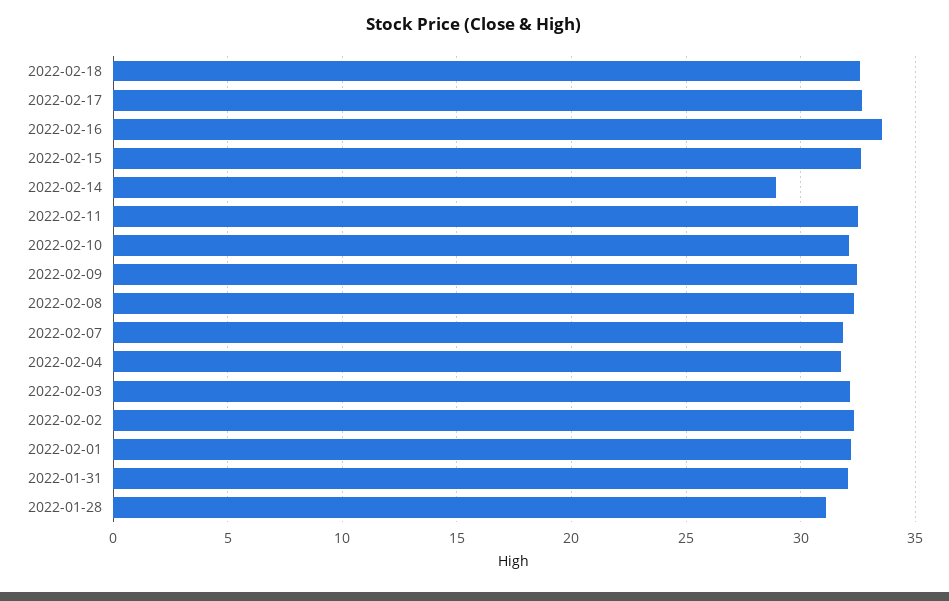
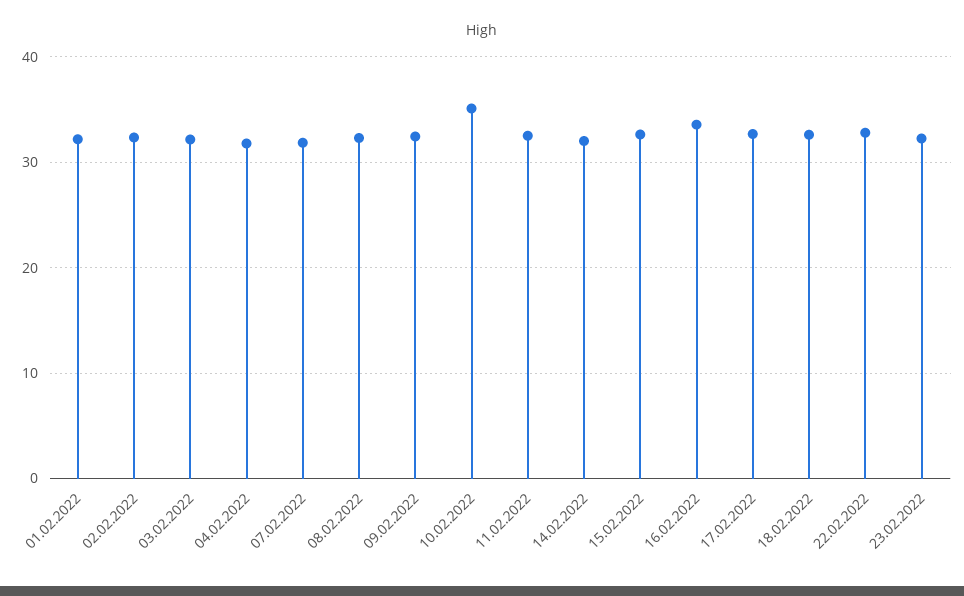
2022-02-14: 29 -> 32
2022-02-10: 32 -> 35
2022-01-31: 32 -> none
2022-01-28: 31 -> none
22.02.2022: none -> 33
23.02.2022: none -> 32

